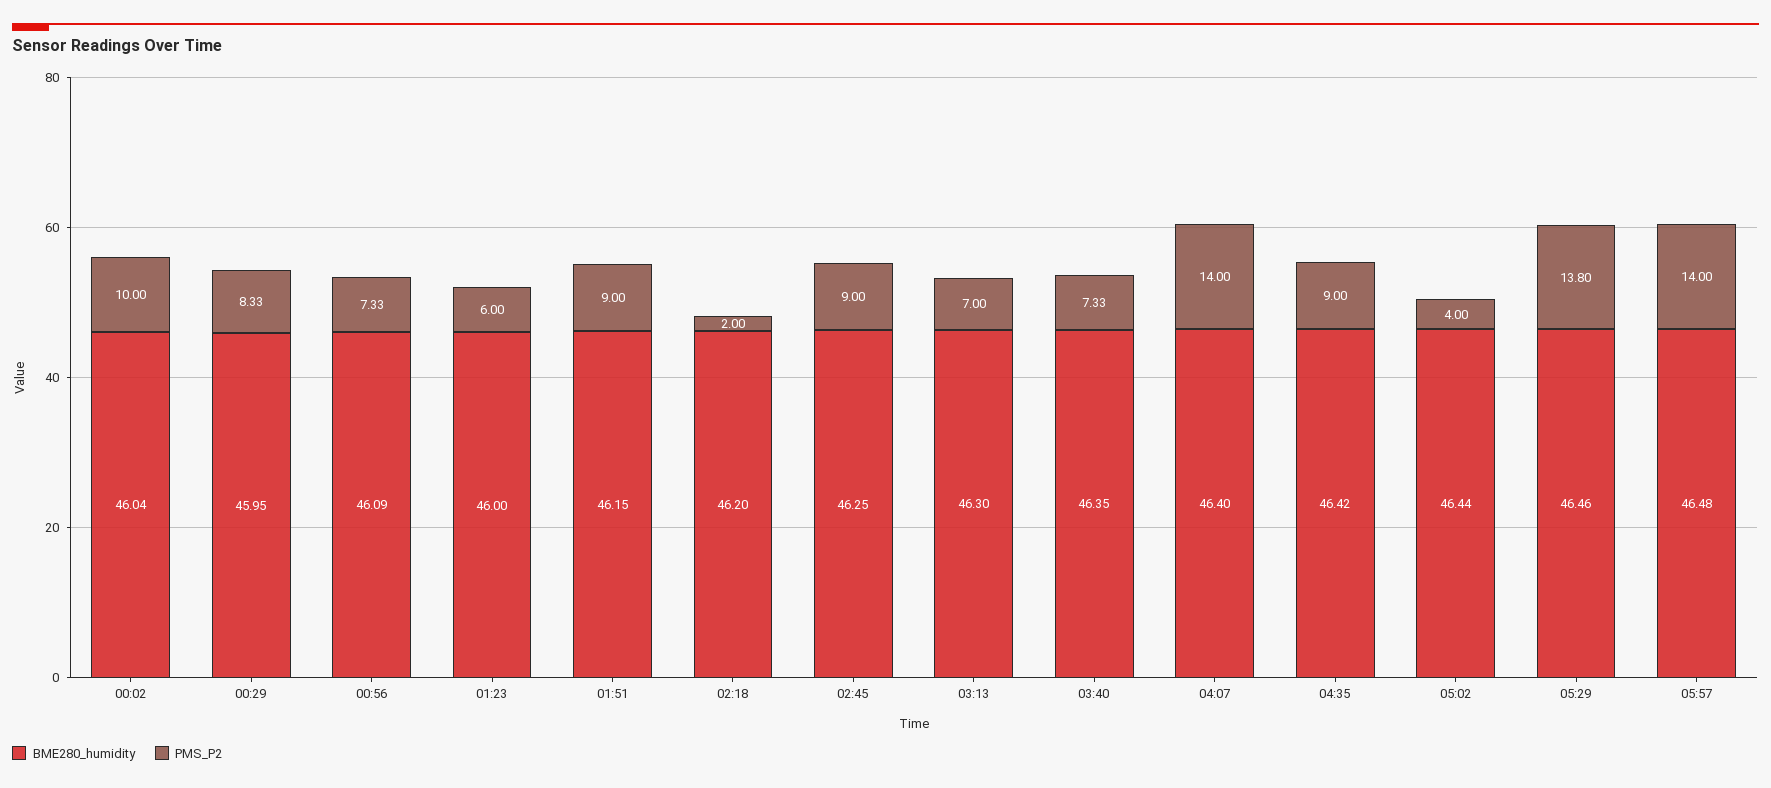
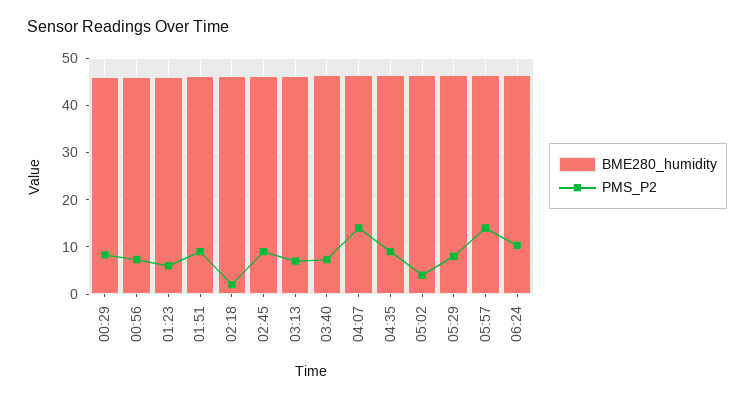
BME280_humidity, 00:02: 46.04 -> none
PMS_P2, 00:02: 10 -> none
PMS_P2, 05:29: 13.8 -> 8
BME280_humidity, 06:24: none -> 46
PMS_P2, 06:24: none -> 10

